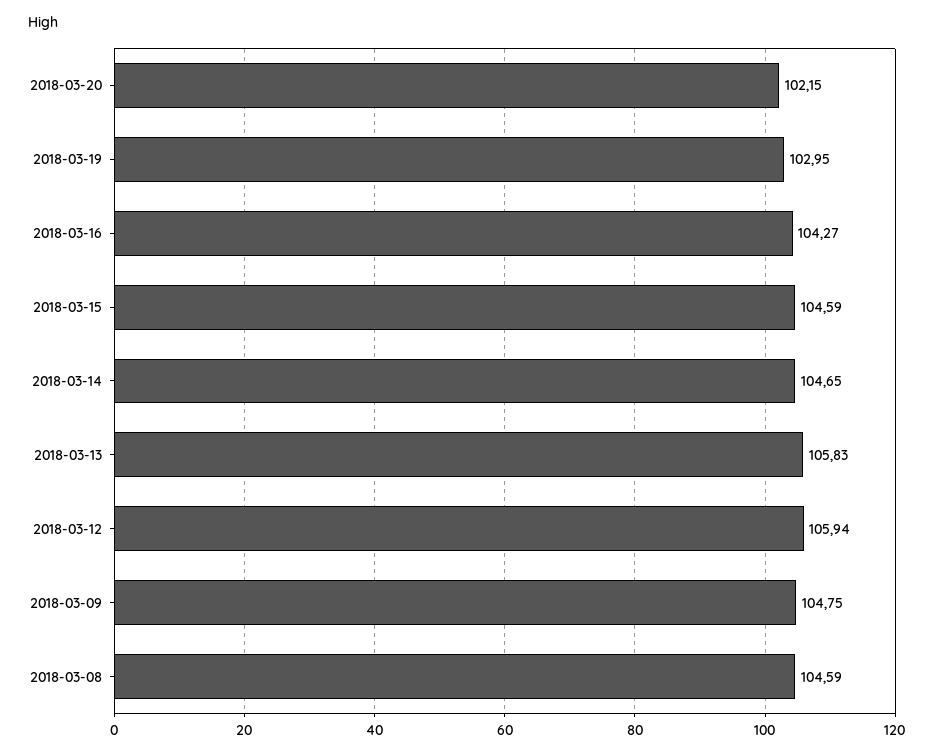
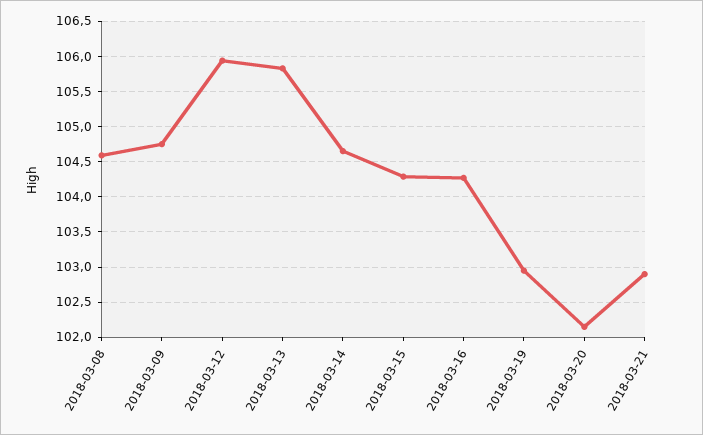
2018-03-15: 104.59 -> 104.3
2018-03-21: none -> 102.9

